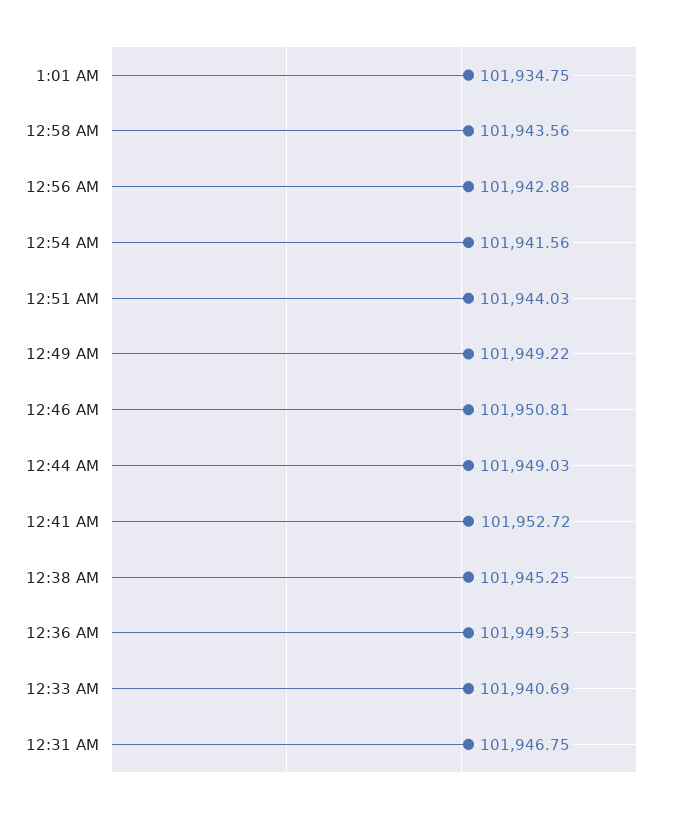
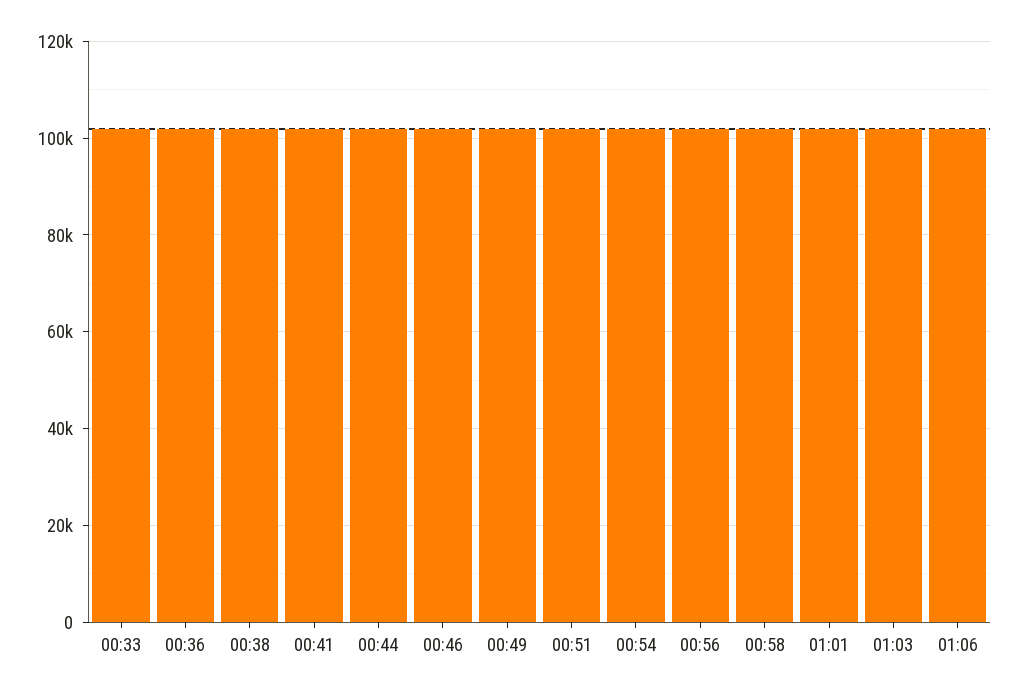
12:31 AM: 101946.75 -> none
01:03: none -> 102000
01:06: none -> 102000

